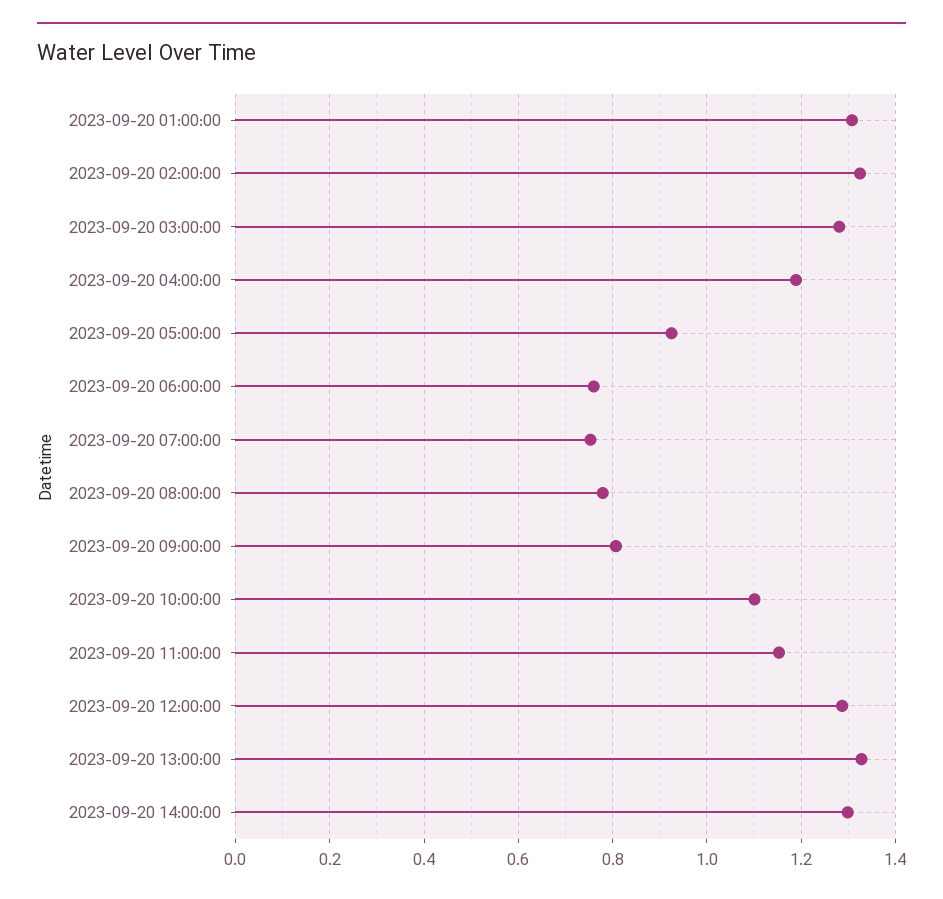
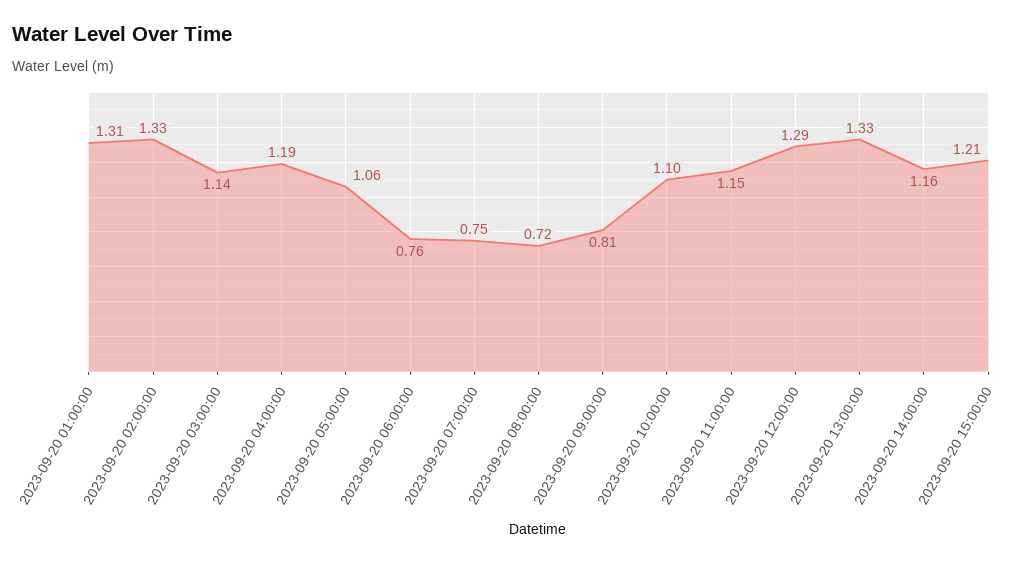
2023-09-20 03:00:00: 1.28 -> 1.14
2023-09-20 05:00:00: 0.92 -> 1.06
2023-09-20 08:00:00: 0.78 -> 0.72
2023-09-20 14:00:00: 1.3 -> 1.16
2023-09-20 15:00:00: none -> 1.21

